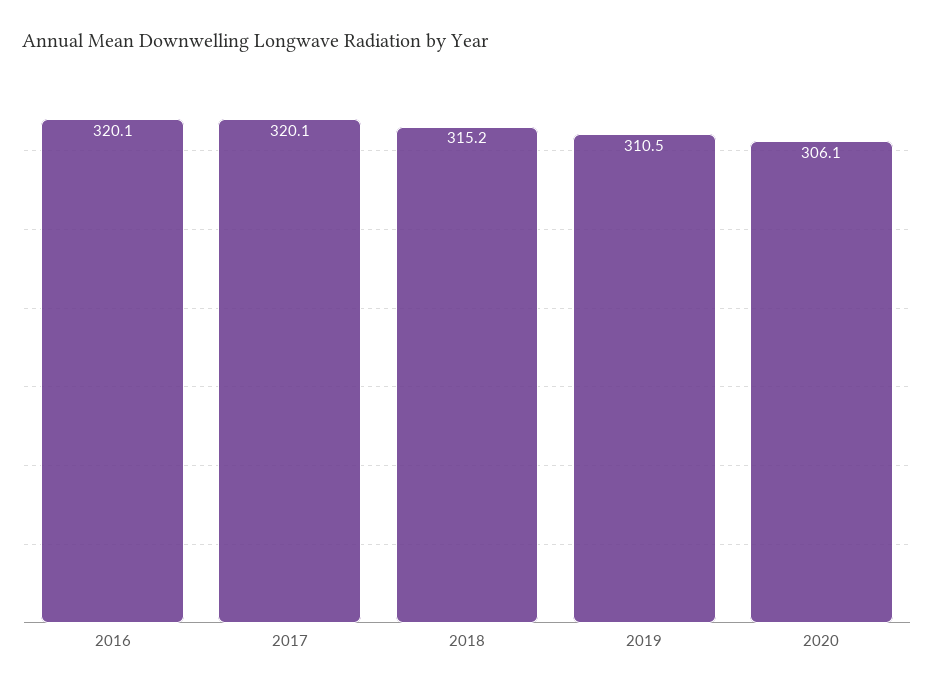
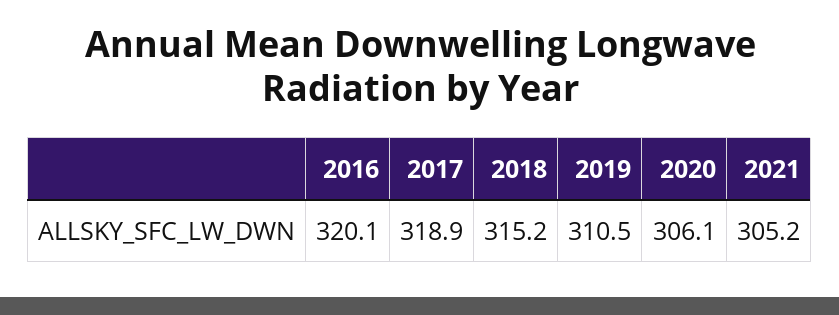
2017: 320.1 -> 318.9
2021: none -> 305.2

